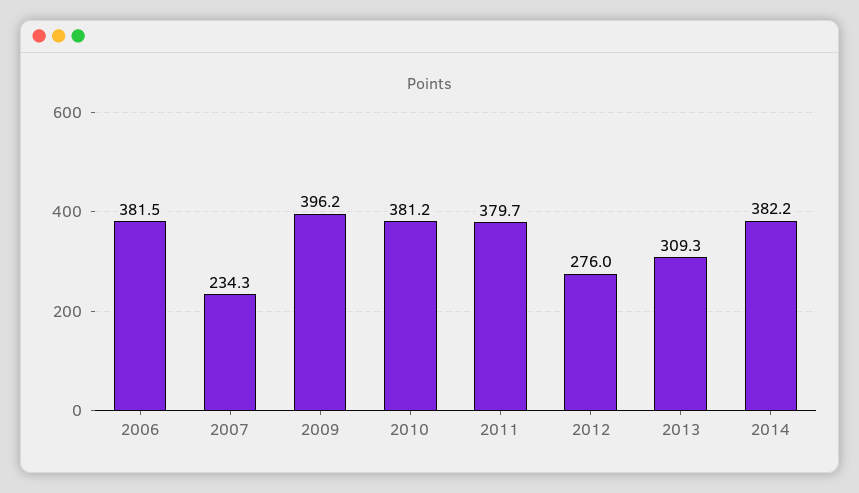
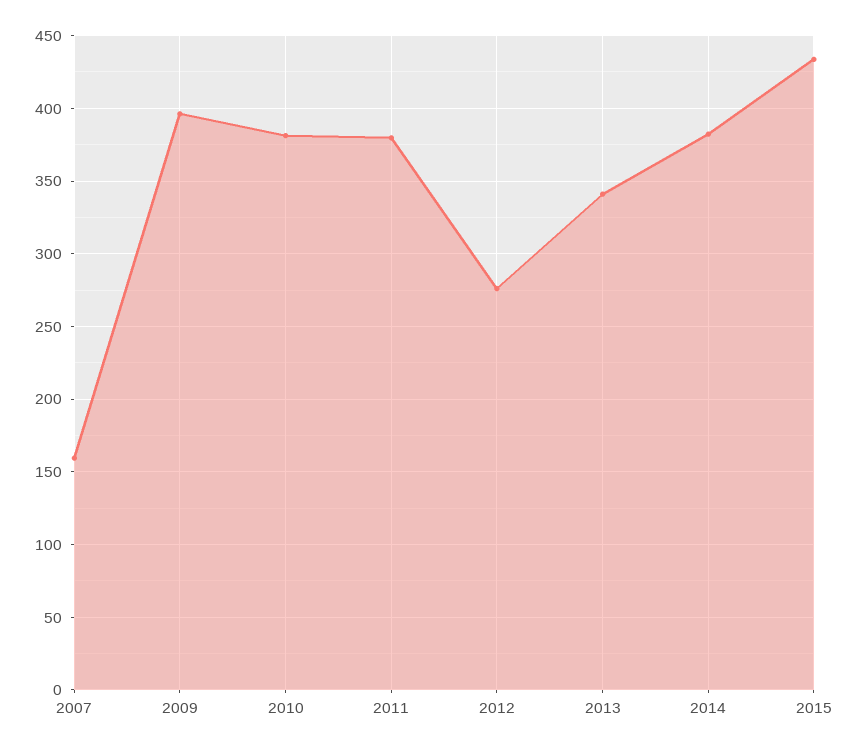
2006: 381.5 -> none
2007: 234.3 -> 160
2013: 309.3 -> 340
2015: none -> 435

